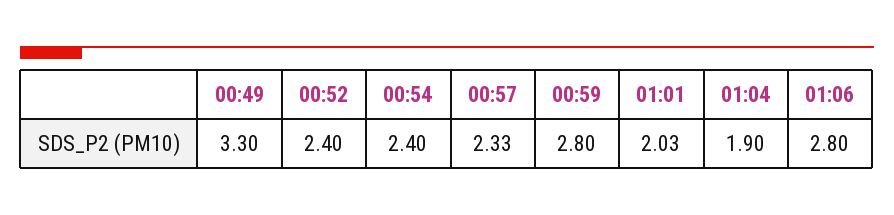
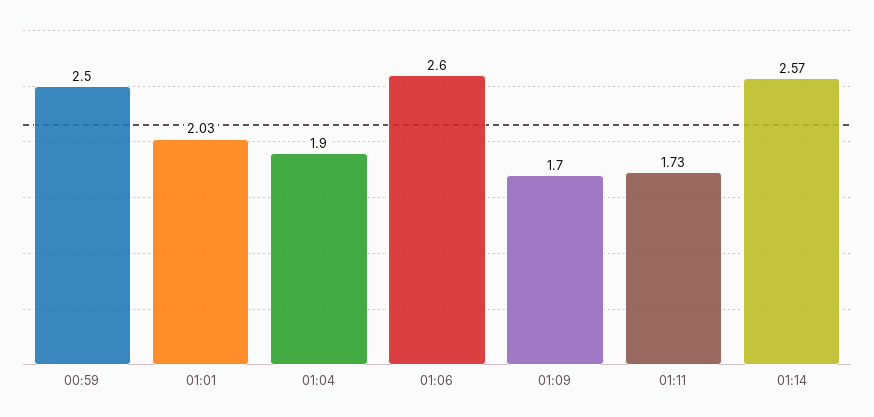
00:49: 3.3 -> none
00:52: 2.4 -> none
00:54: 2.4 -> none
00:57: 2.33 -> none
00:59: 2.8 -> 2.5
01:06: 2.8 -> 2.6
01:09: none -> 1.7
01:11: none -> 1.73
01:14: none -> 2.57

